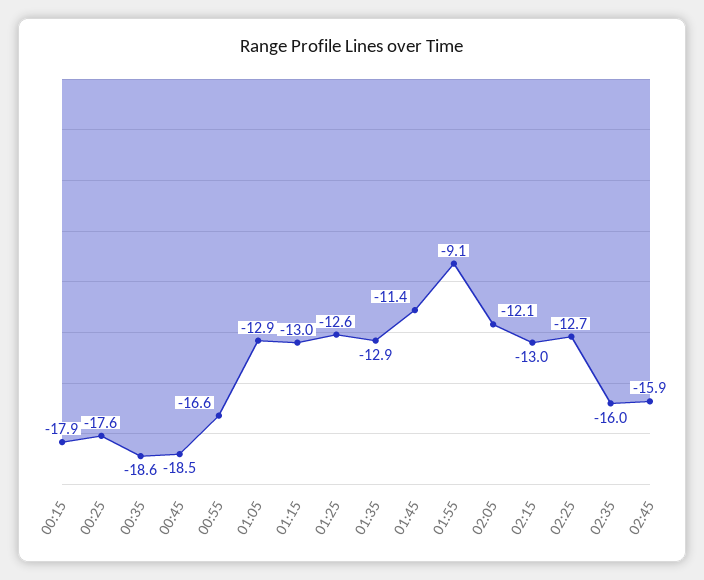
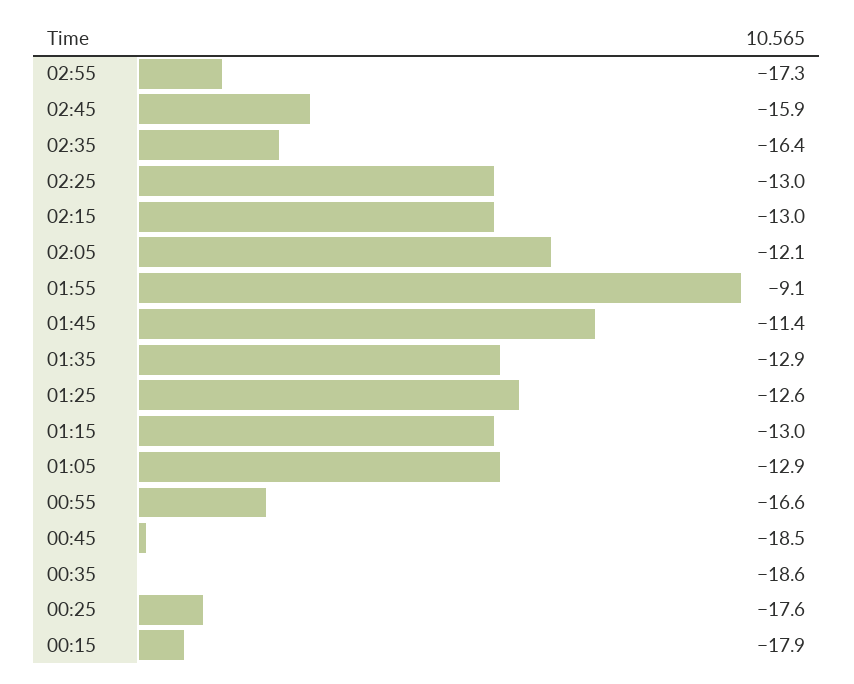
02:25: -12.7 -> -13
02:35: -16 -> -16.4
02:55: none -> -17.3

